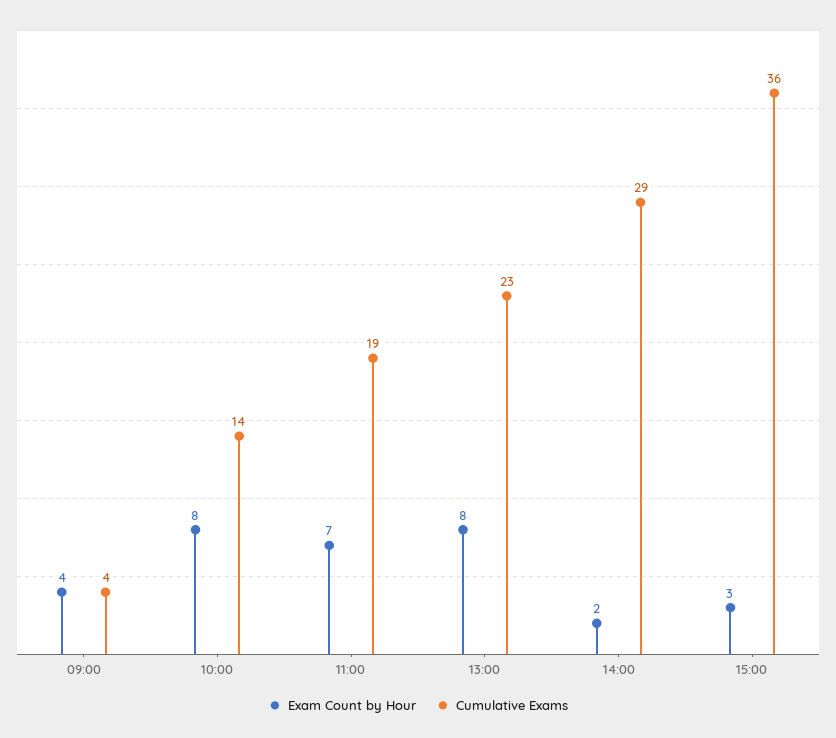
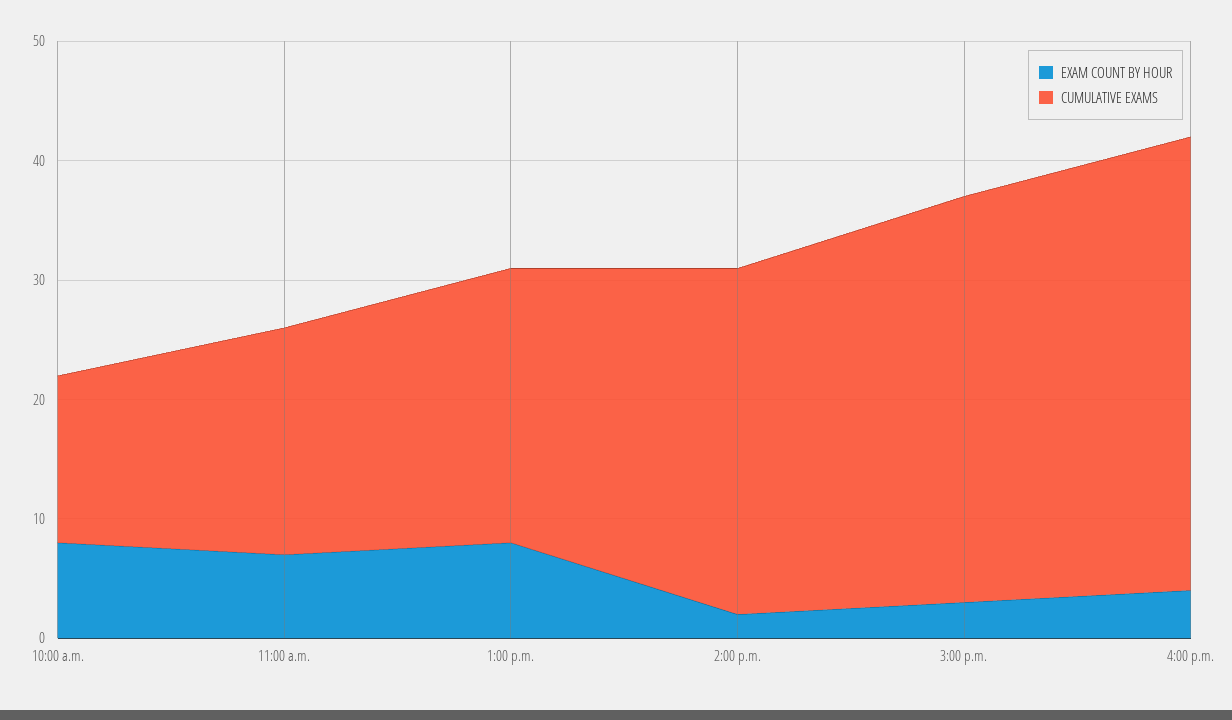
Exam Count by Hour, 09:00: 4 -> none
Cumulative Exams, 09:00: 4 -> none
Cumulative Exams, 15:00: 36 -> 34
Exam Count by Hour, 4:00 p.m.: none -> 4
Cumulative Exams, 4:00 p.m.: none -> 38

